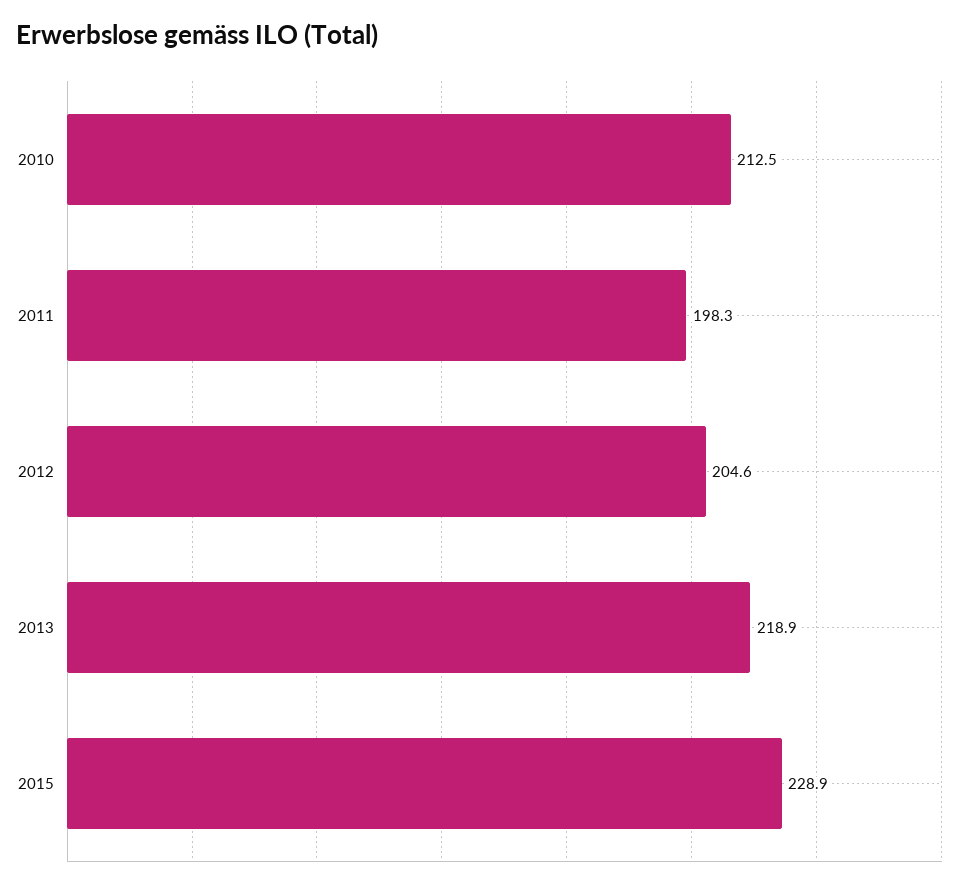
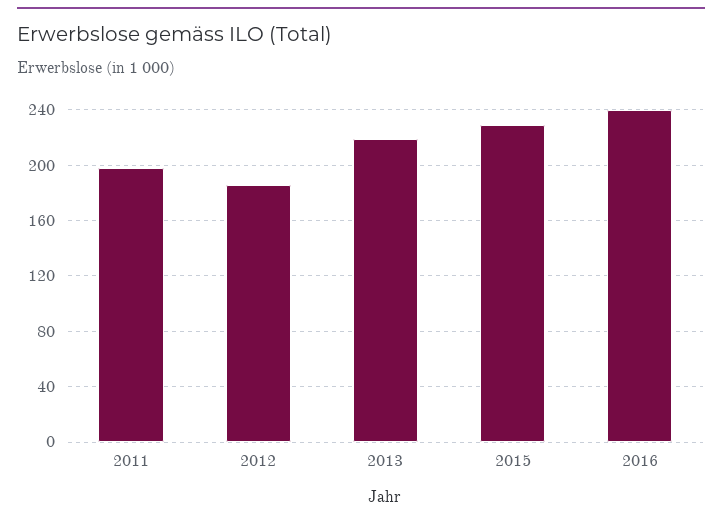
2010: 212.5 -> none
2012: 204.6 -> 185
2016: none -> 240

